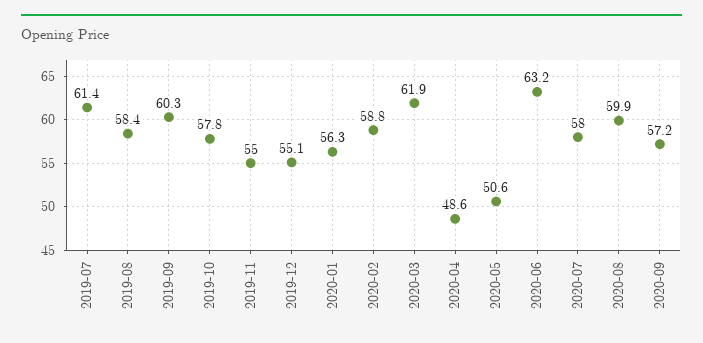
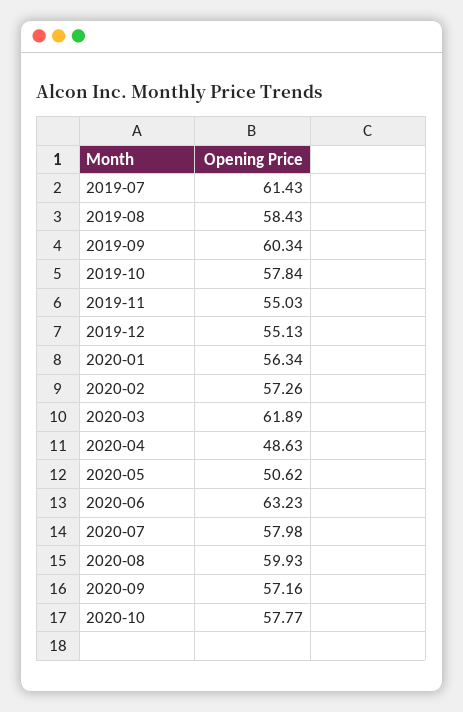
2020-02: 58.8 -> 57.26
2020-10: none -> 57.77

